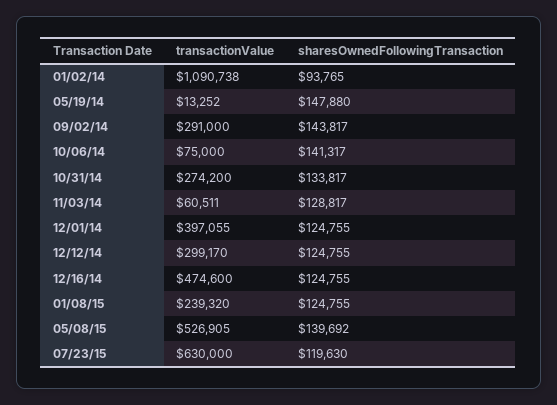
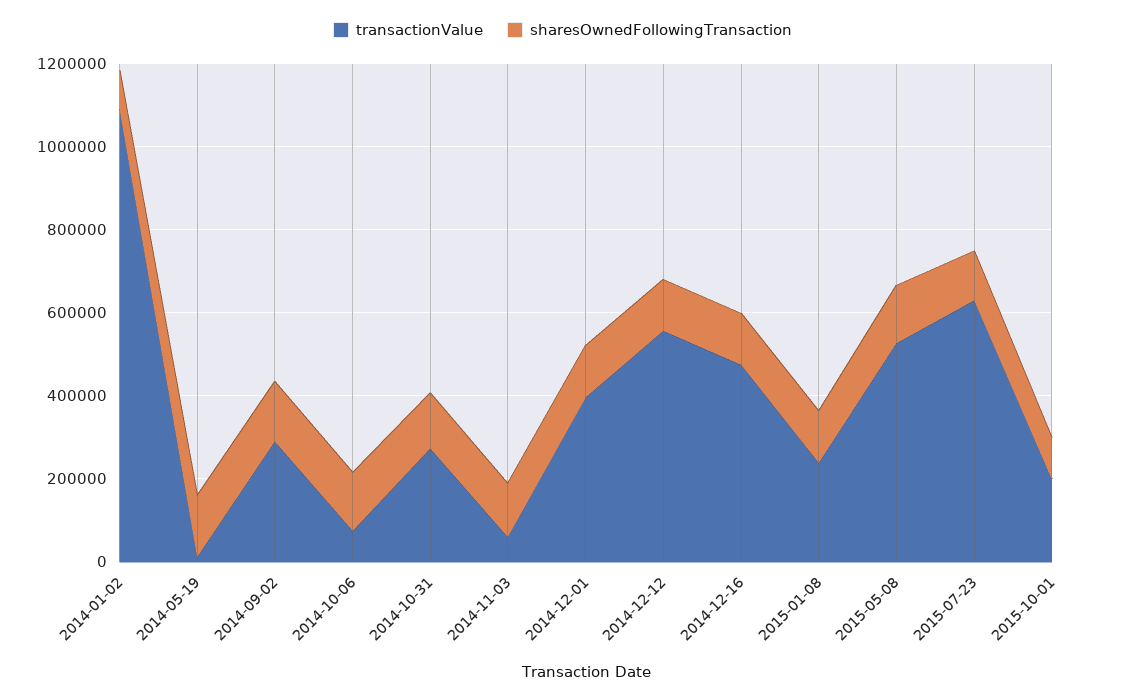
transactionValue, 12/12/14: 299170 -> 550000
transactionValue, 2015-10-01: none -> 200000
sharesOwnedFollowingTransaction, 2015-10-01: none -> 100000

